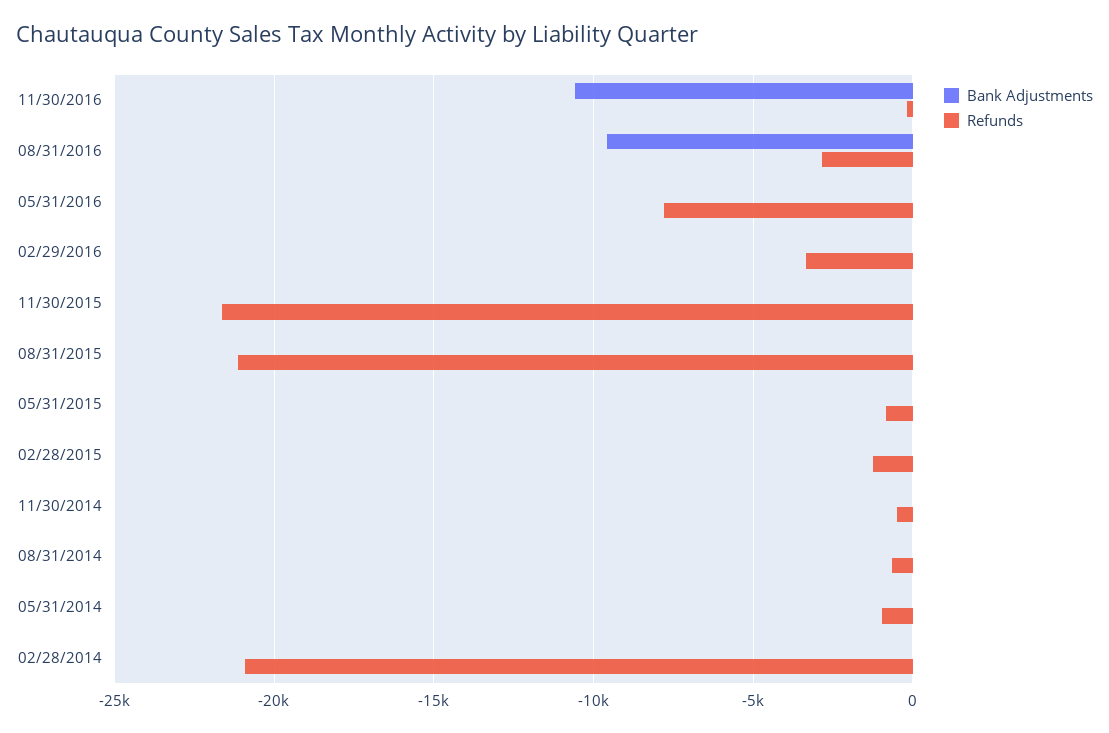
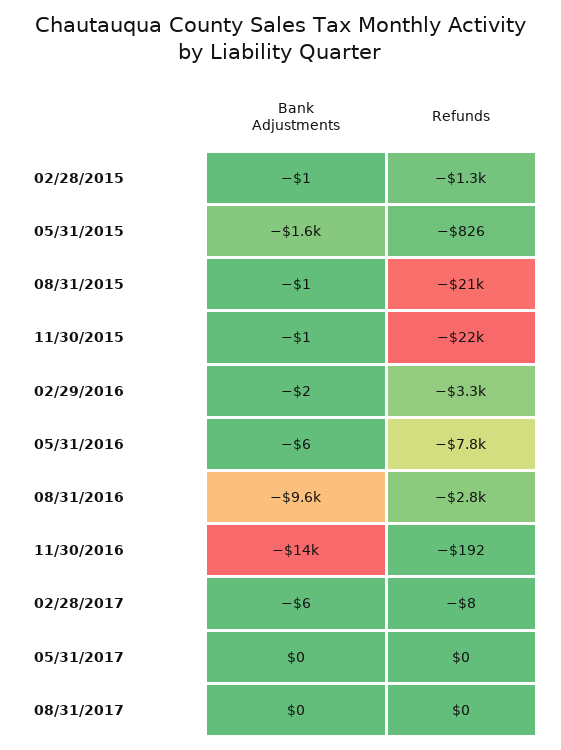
Bank Adjustments, 11/30/2016: -10500 -> -14000
Bank Adjustments, 05/31/2015: 0 -> -1600
Bank Adjustments, 11/30/2014: 0 -> none
Refunds, 11/30/2014: -500 -> none
Bank Adjustments, 08/31/2014: 0 -> none
Refunds, 08/31/2014: -500 -> none
Bank Adjustments, 05/31/2014: 0 -> none
Refunds, 05/31/2014: -1000 -> none
Bank Adjustments, 02/28/2014: 0 -> none
Refunds, 02/28/2014: -21000 -> none
Bank Adjustments, 02/28/2017: none -> -6
Refunds, 02/28/2017: none -> -8
Bank Adjustments, 05/31/2017: none -> 0
Refunds, 05/31/2017: none -> 0
Bank Adjustments, 08/31/2017: none -> 0
Refunds, 08/31/2017: none -> 0

